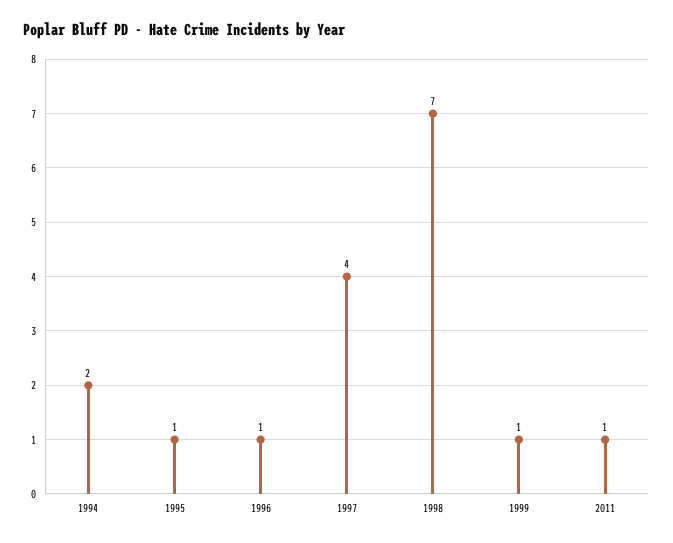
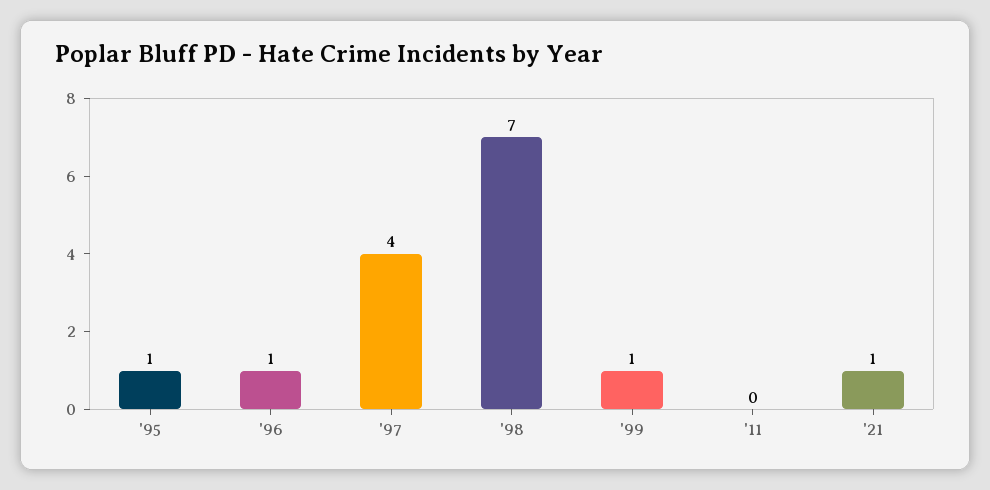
1994: 2 -> none
2011: 1 -> 0
'21: none -> 1

